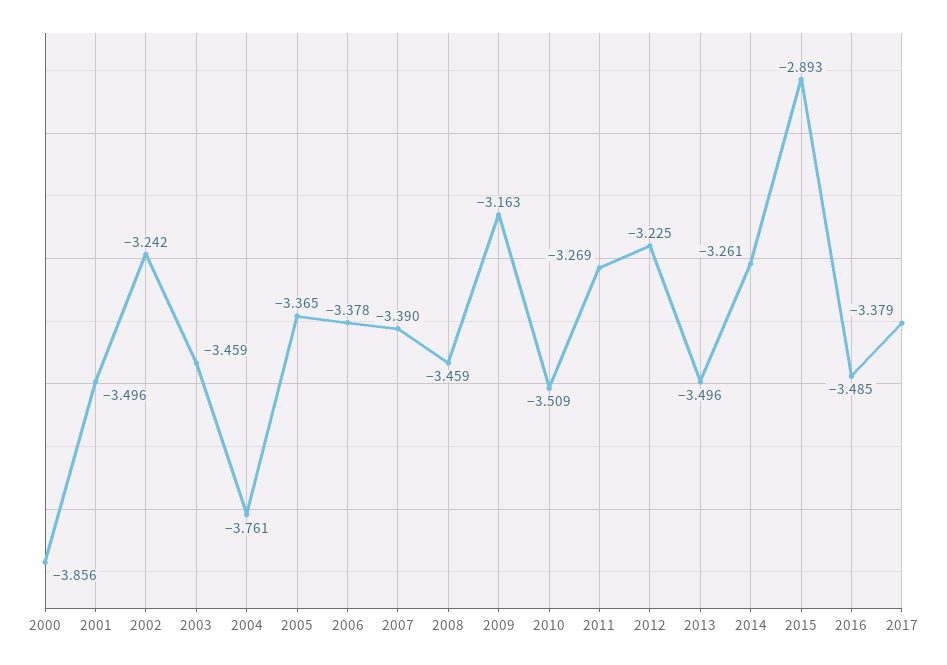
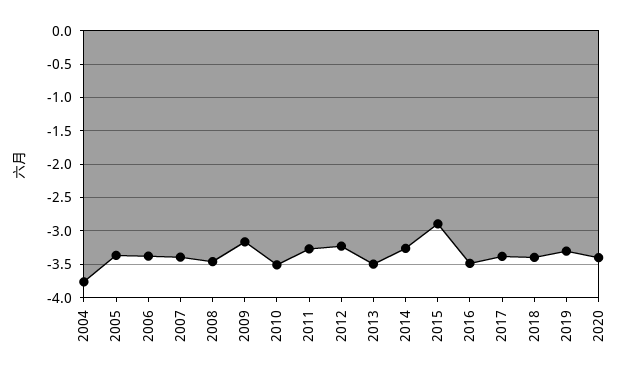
2000: -3.856 -> none
2001: -3.496 -> none
2002: -3.242 -> none
2003: -3.459 -> none
2018: none -> -3.4
2019: none -> -3.3
2020: none -> -3.4

